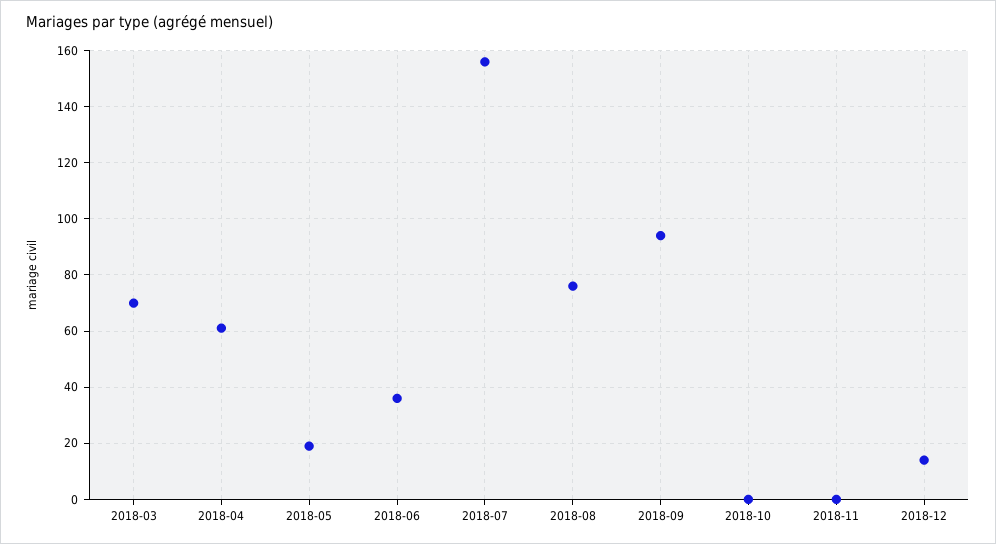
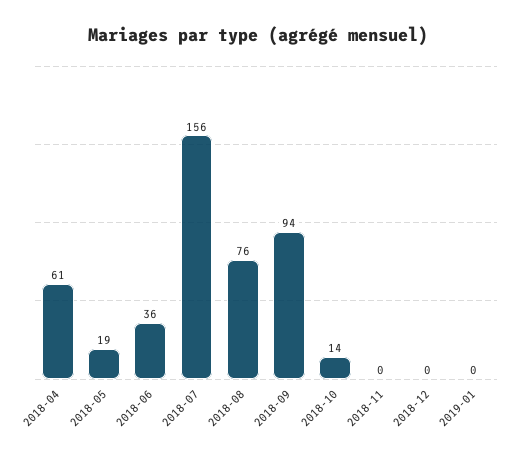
2018-03: 70 -> none
2018-10: 0 -> 14
2018-12: 15 -> 0
2019-01: none -> 0

